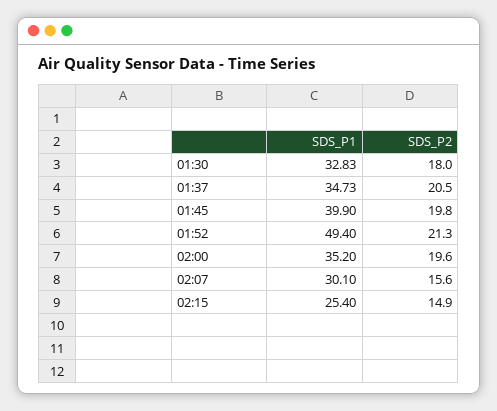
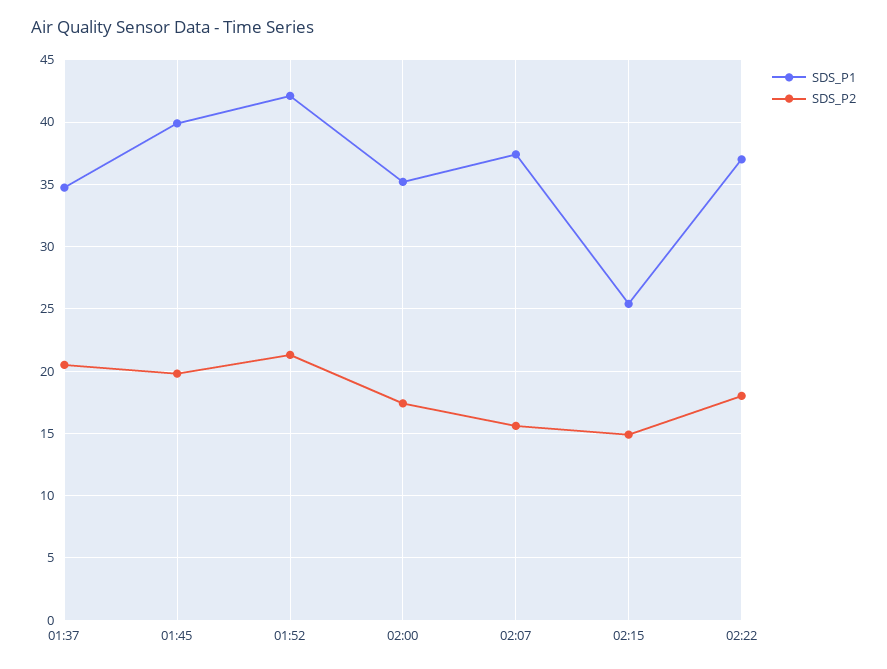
SDS_P1, 01:30: 32.83 -> none
SDS_P2, 01:30: 18 -> none
SDS_P1, 01:52: 49.4 -> 42
SDS_P2, 02:00: 19.6 -> 17.5
SDS_P1, 02:07: 30.1 -> 37.5
SDS_P1, 02:22: none -> 37
SDS_P2, 02:22: none -> 18

